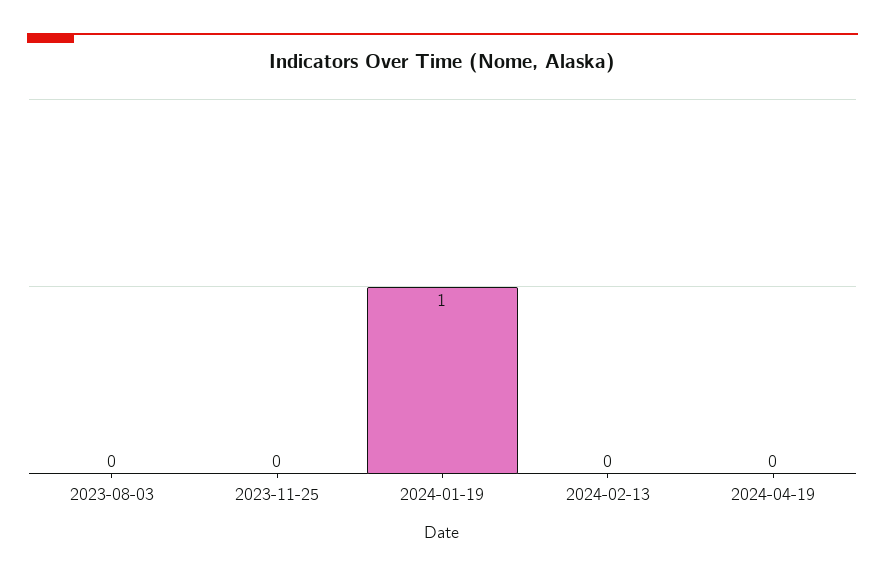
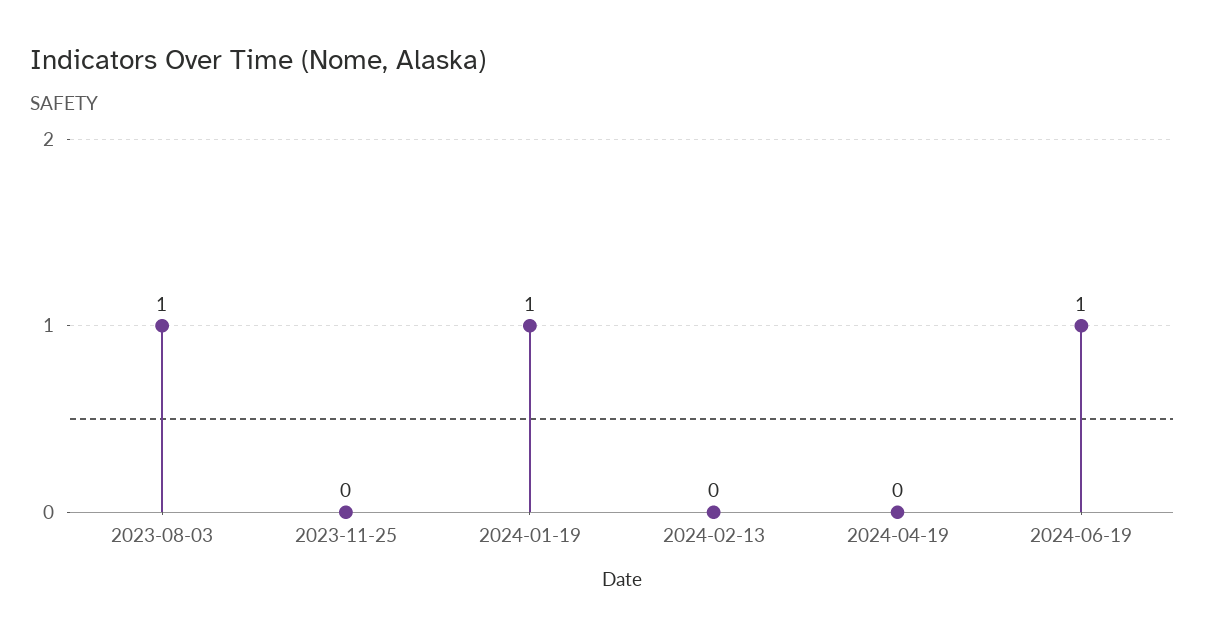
2023-08-03: 0 -> 1
2024-06-19: none -> 1

